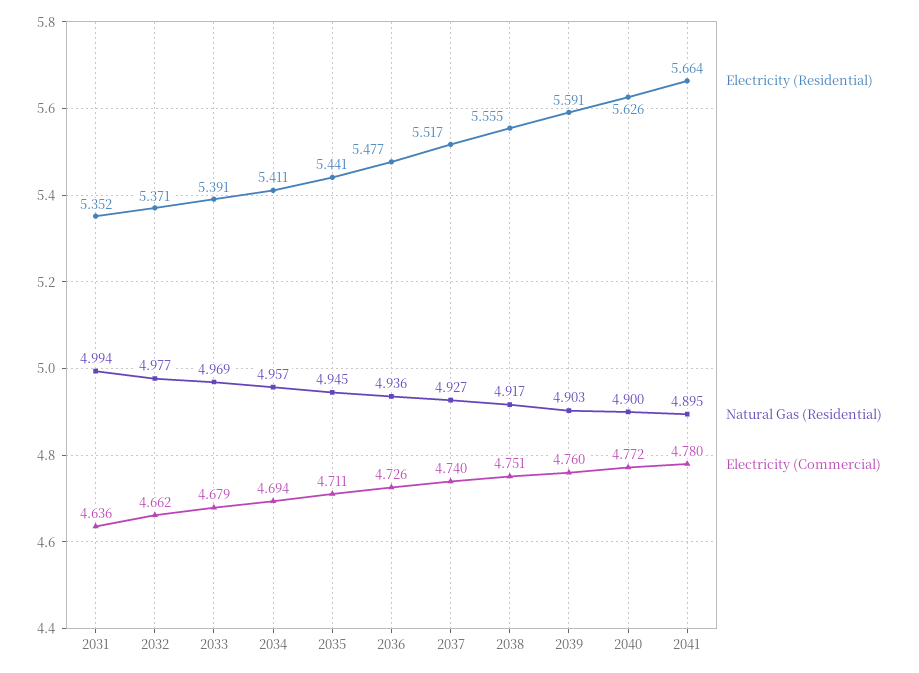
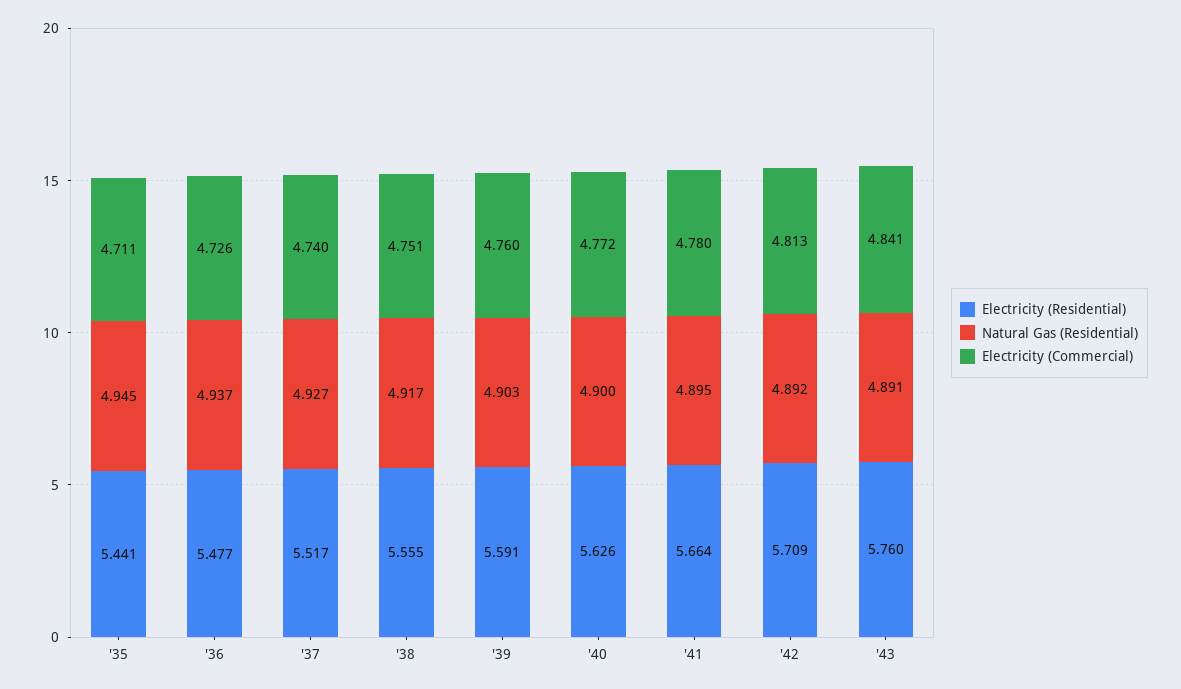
Electricity (Residential), 2031: 5.352 -> none
Natural Gas (Residential), 2031: 4.994 -> none
Electricity (Commercial), 2031: 4.636 -> none
Electricity (Residential), 2032: 5.371 -> none
Natural Gas (Residential), 2032: 4.977 -> none
Electricity (Commercial), 2032: 4.662 -> none
Electricity (Residential), 2033: 5.391 -> none
Natural Gas (Residential), 2033: 4.969 -> none
Electricity (Commercial), 2033: 4.679 -> none
Electricity (Residential), 2034: 5.411 -> none
Natural Gas (Residential), 2034: 4.957 -> none
Electricity (Commercial), 2034: 4.694 -> none
Natural Gas (Residential), 2036: 4.936 -> 4.937
Electricity (Residential), '42: none -> 5.709
Natural Gas (Residential), '42: none -> 4.892
Electricity (Commercial), '42: none -> 4.813
Electricity (Residential), '43: none -> 5.76
Natural Gas (Residential), '43: none -> 4.891
Electricity (Commercial), '43: none -> 4.841

